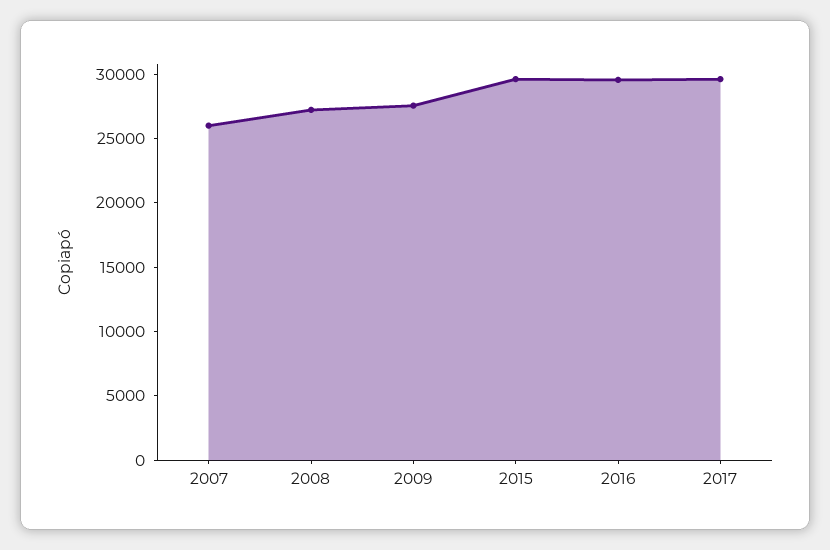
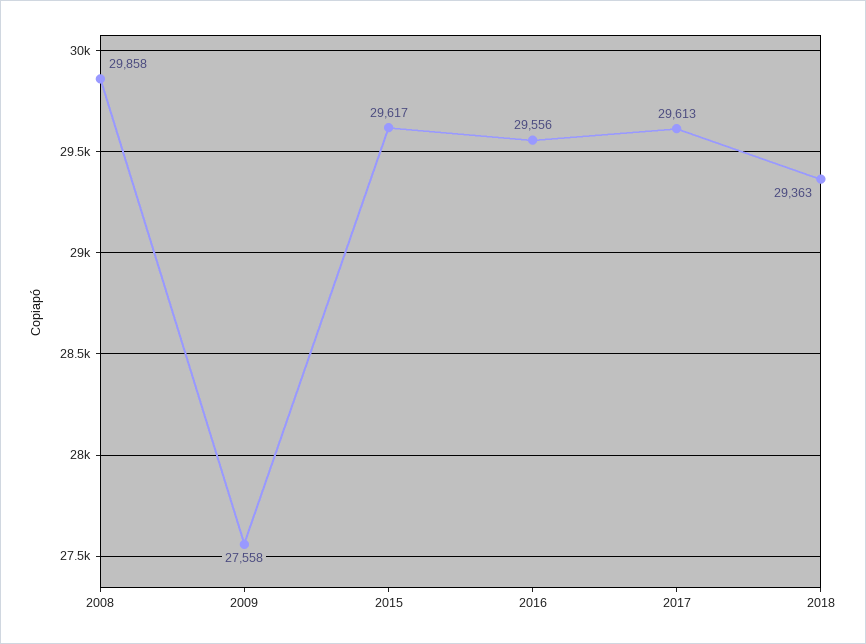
2007: 26000 -> none
2008: 27000 -> 29858
2018: none -> 29363

